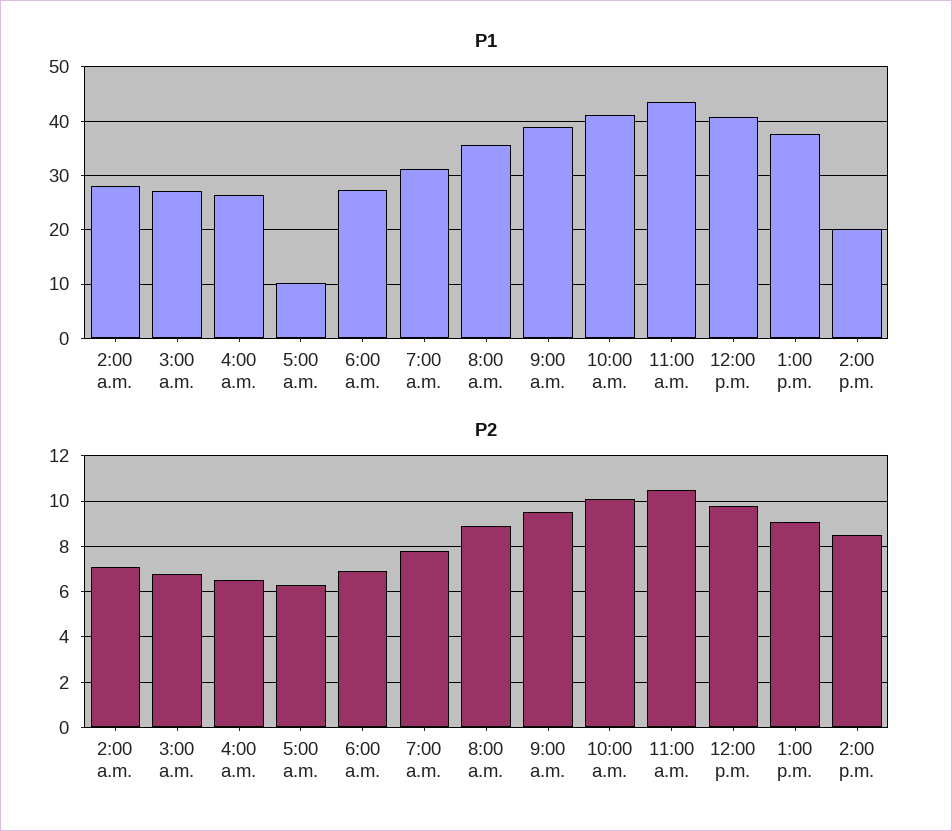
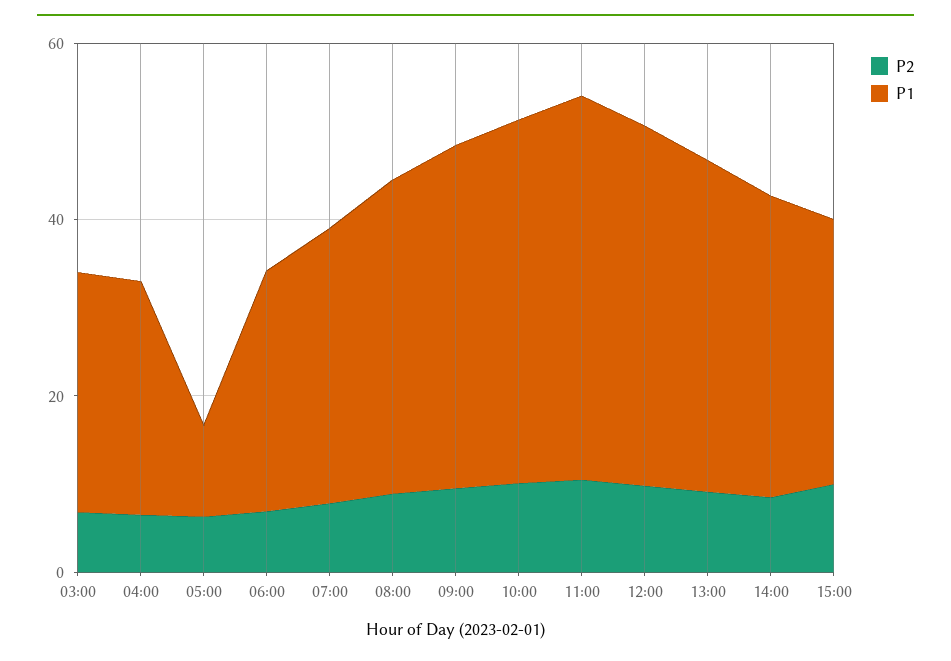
P1, 2:00 a.m.: 28 -> none
P1, 2:00 p.m.: 20 -> 35
P2, 2:00 a.m.: 7 -> none
P2, 15:00: none -> 10
P1, 15:00: none -> 30

